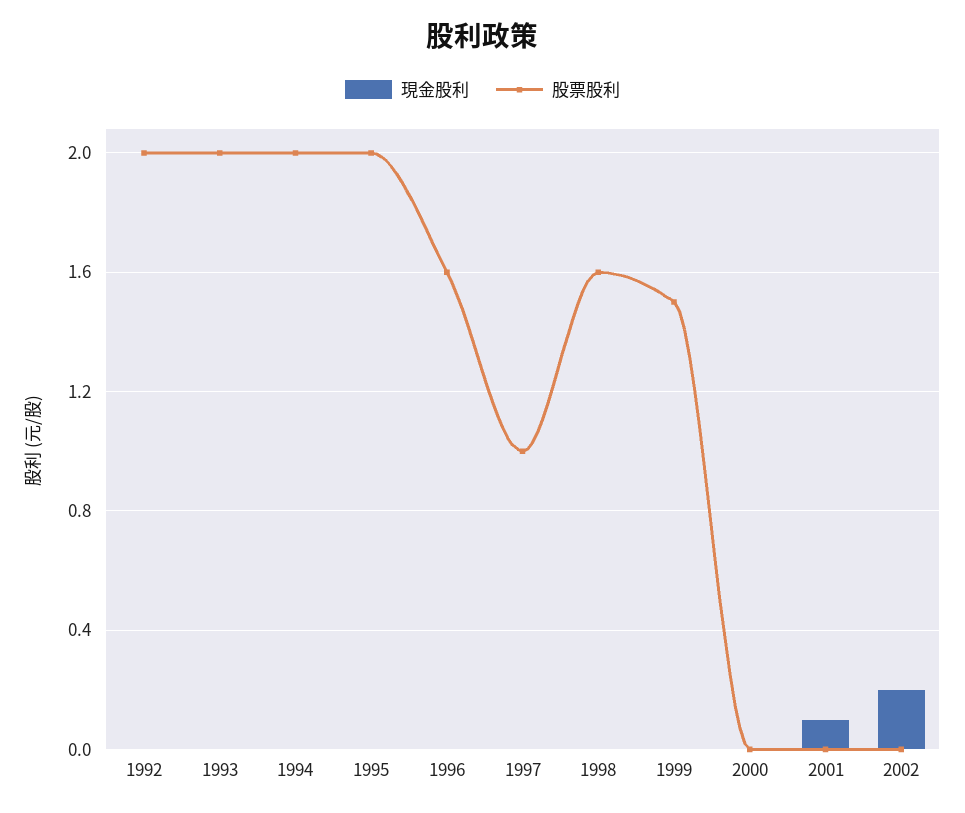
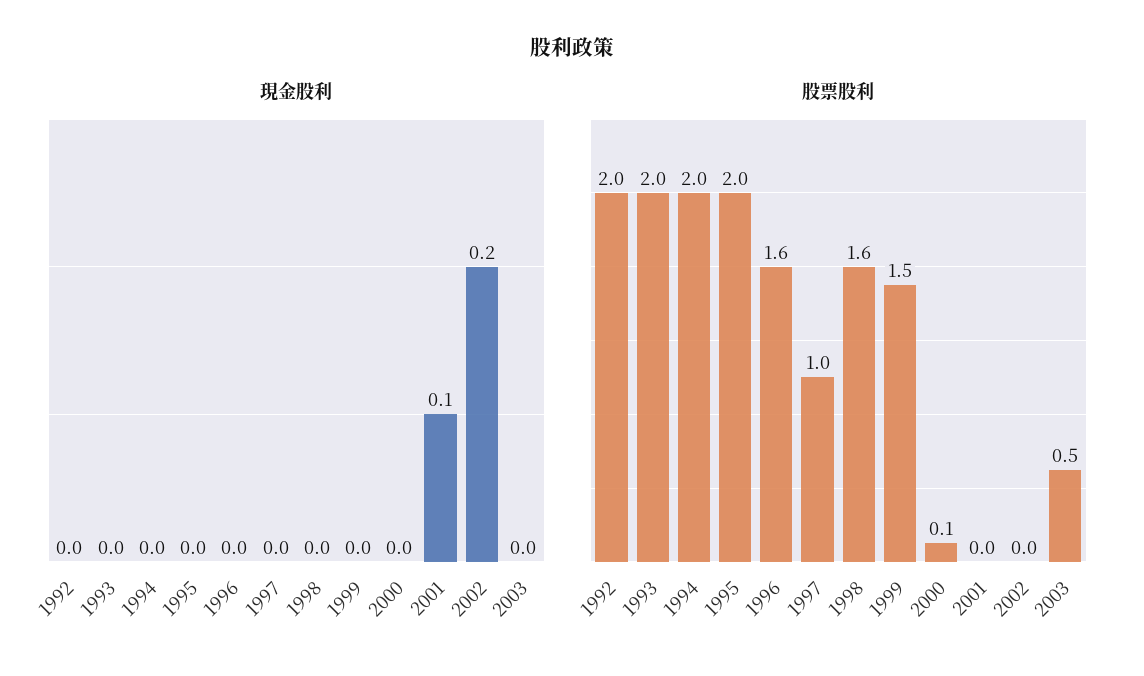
股票股利, 2000: 0 -> 0.1
現金股利, 2003: none -> 0
股票股利, 2003: none -> 0.5

